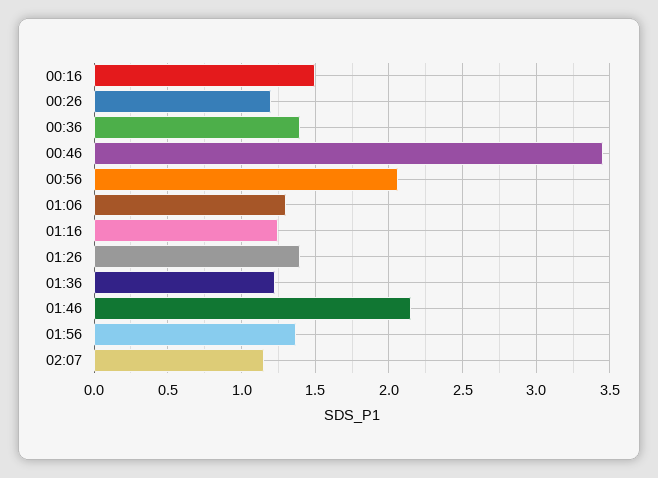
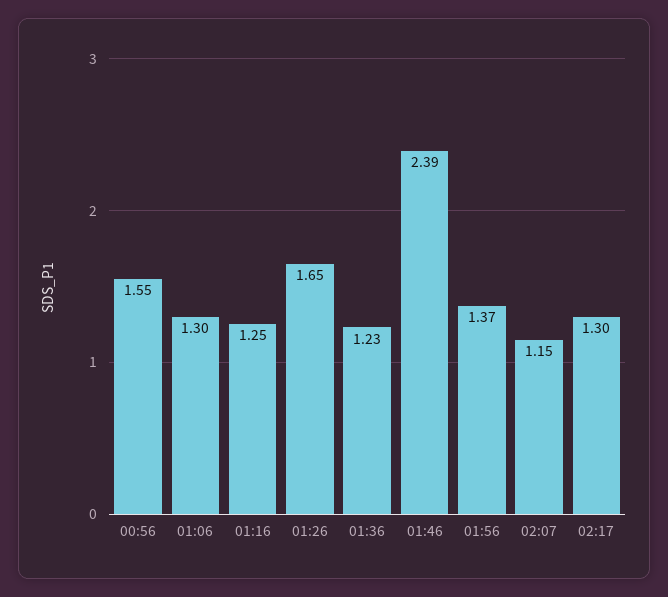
00:16: 1.5 -> none
00:26: 1.2 -> none
00:36: 1.4 -> none
00:46: 3.45 -> none
00:56: 2.05 -> 1.55
01:26: 1.4 -> 1.65
01:46: 2.15 -> 2.39
02:17: none -> 1.3

